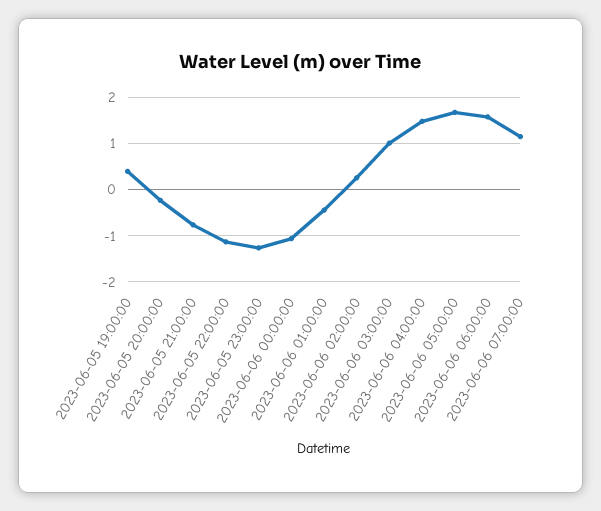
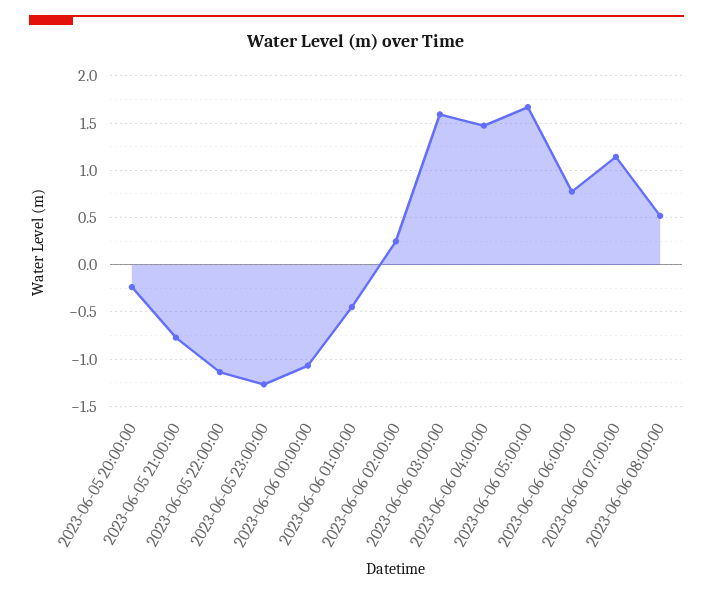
2023-06-05 19:00:00: 0.4 -> none
2023-06-06 03:00:00: 1 -> 1.6
2023-06-06 06:00:00: 1.6 -> 0.8
2023-06-06 08:00:00: none -> 0.5

